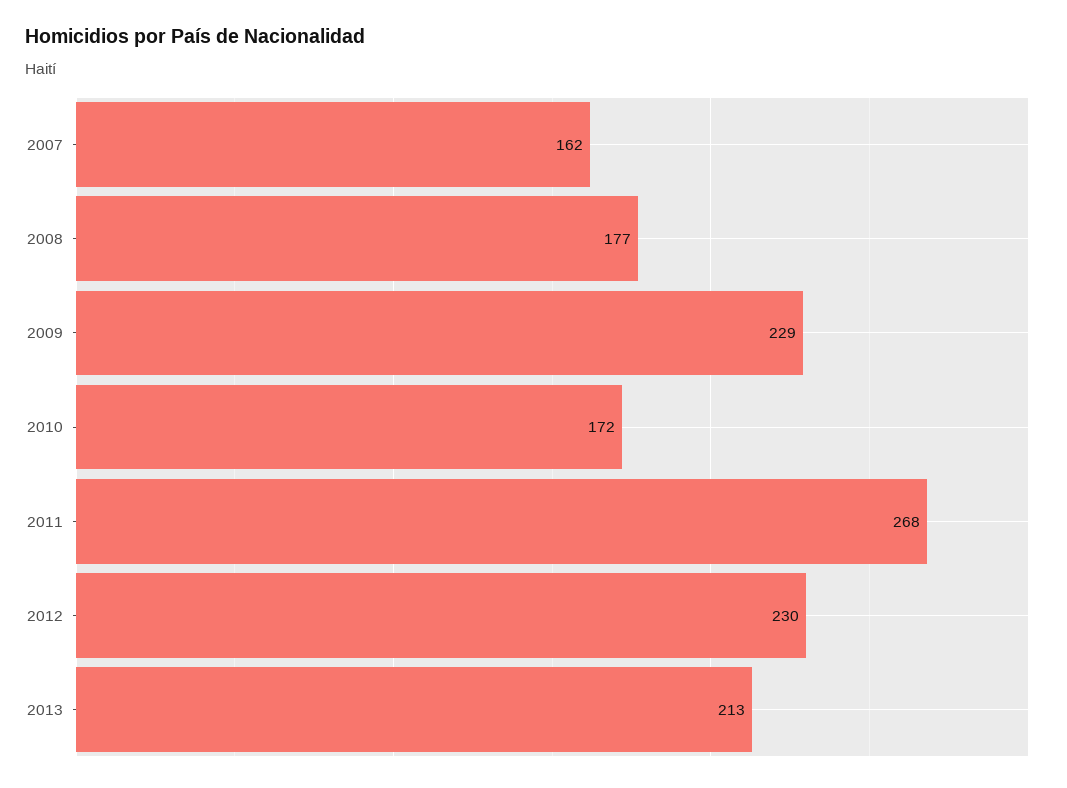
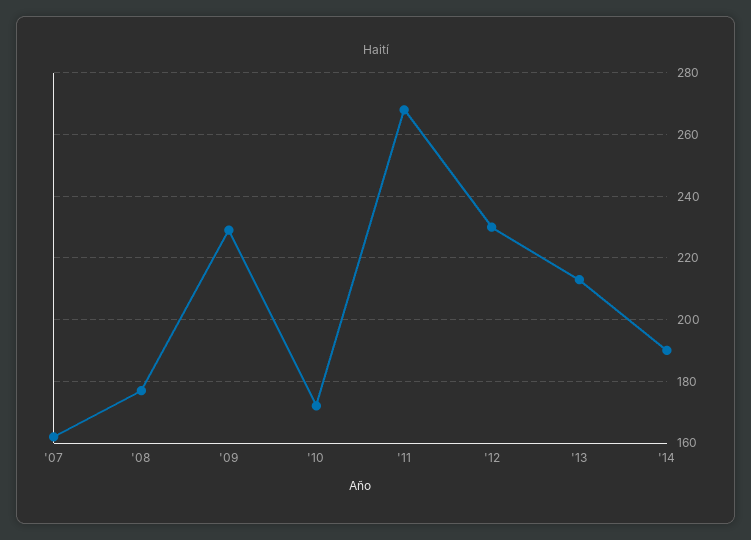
'14: none -> 190

